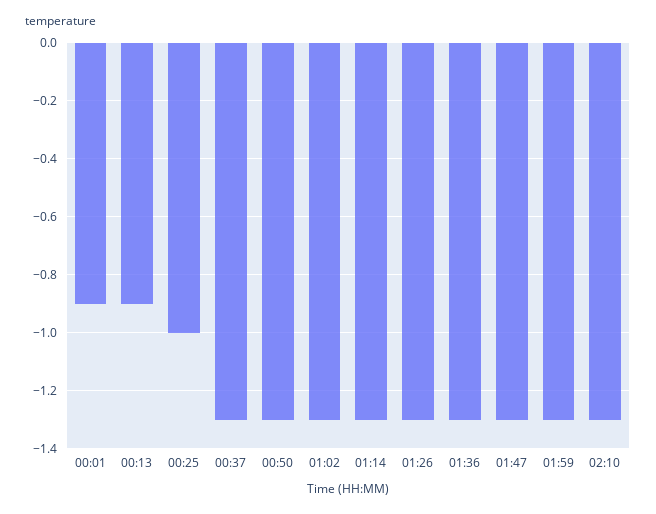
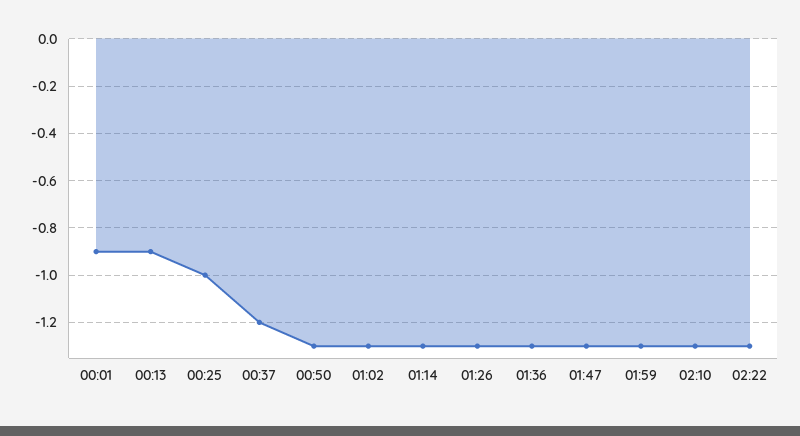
00:37: -1.3 -> -1.2
02:22: none -> -1.3

